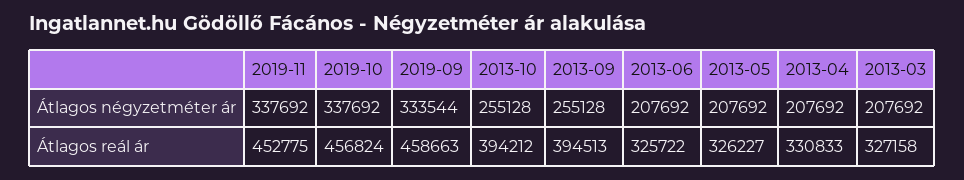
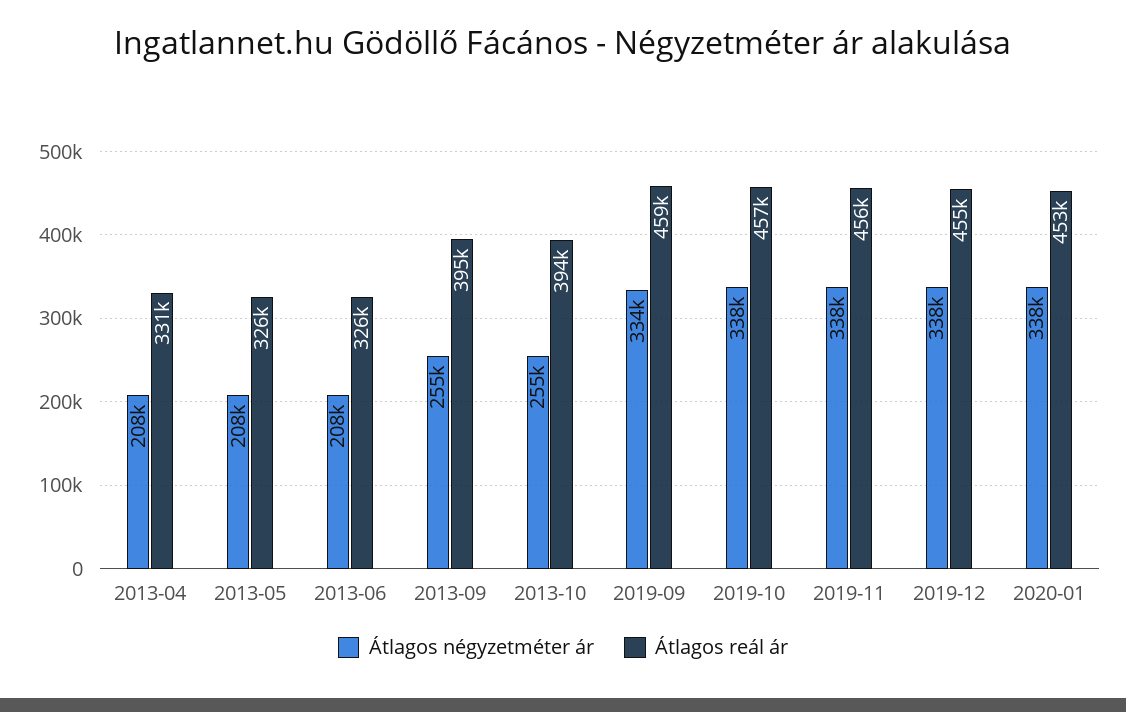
Átlagos négyzetméter ár, 2013-03: 207692 -> none
Átlagos reál ár, 2019-11: 452775 -> 456000
Átlagos reál ár, 2013-03: 327158 -> none
Átlagos négyzetméter ár, 2019-12: none -> 338000
Átlagos reál ár, 2019-12: none -> 455000
Átlagos négyzetméter ár, 2020-01: none -> 338000
Átlagos reál ár, 2020-01: none -> 453000

